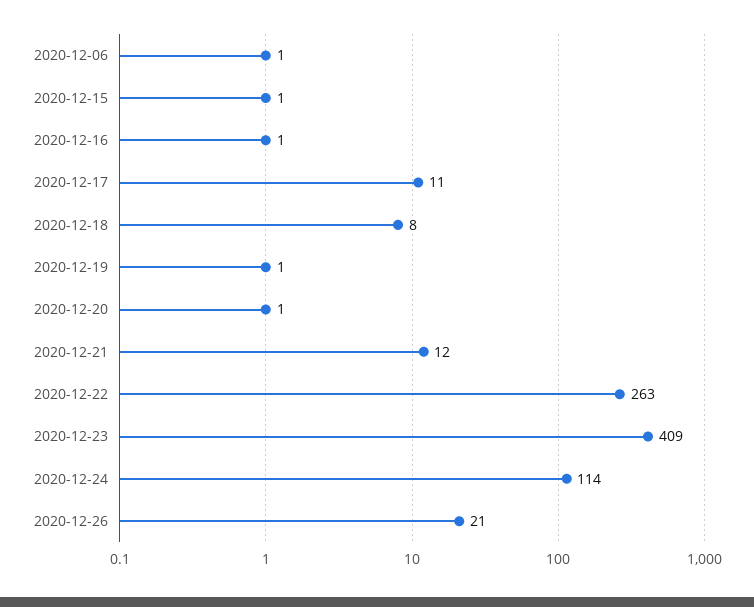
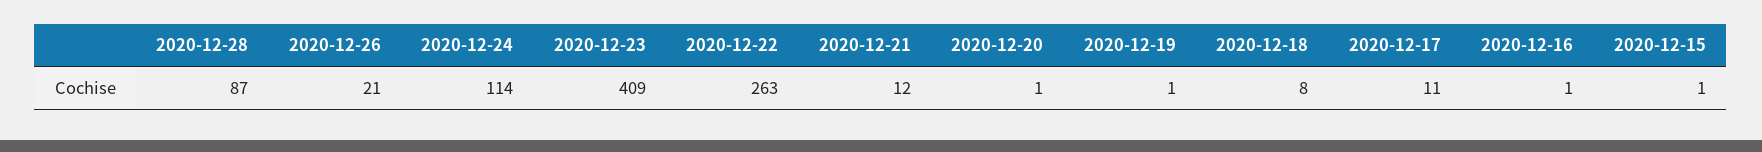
2020-12-06: 1 -> none
2020-12-28: none -> 87

